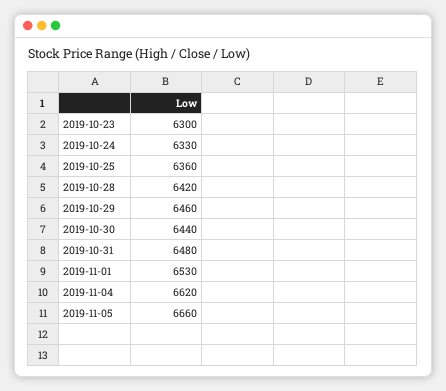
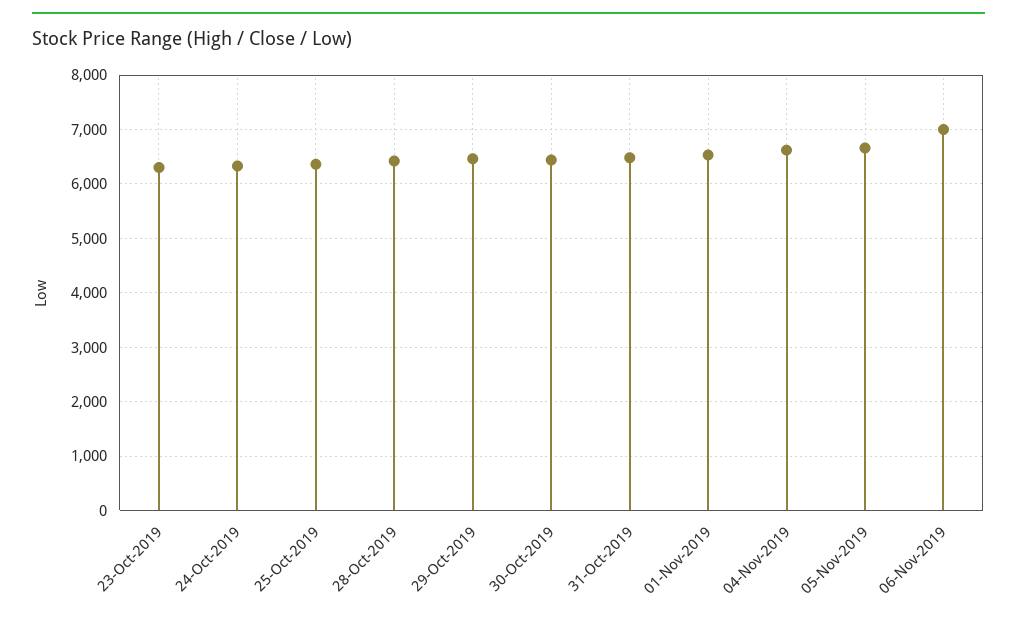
06-Nov-2019: none -> 7000

